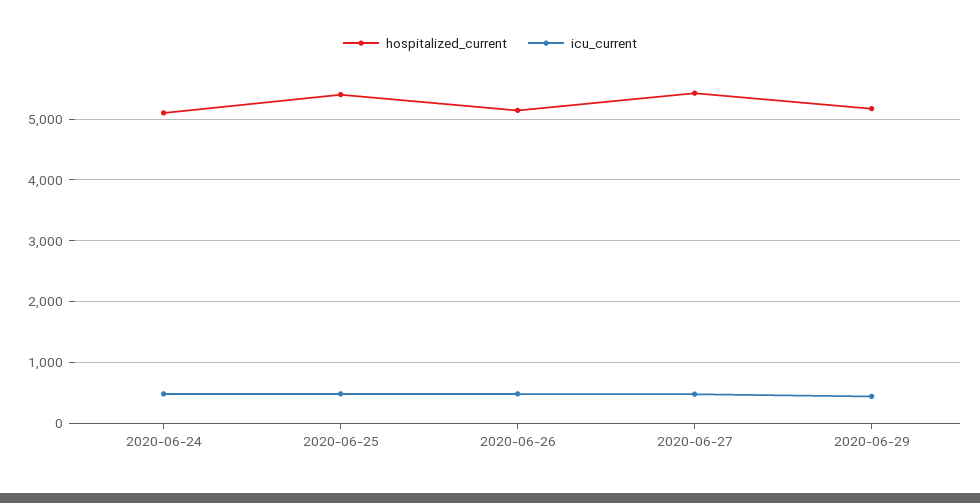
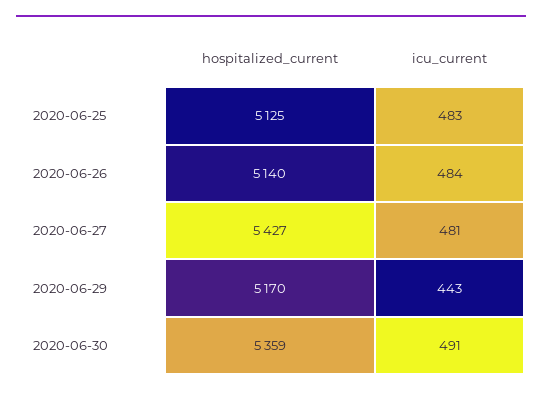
hospitalized_current, 2020-06-24: 5100 -> none
icu_current, 2020-06-24: 500 -> none
hospitalized_current, 2020-06-25: 5400 -> 5125
hospitalized_current, 2020-06-30: none -> 5359
icu_current, 2020-06-30: none -> 491

